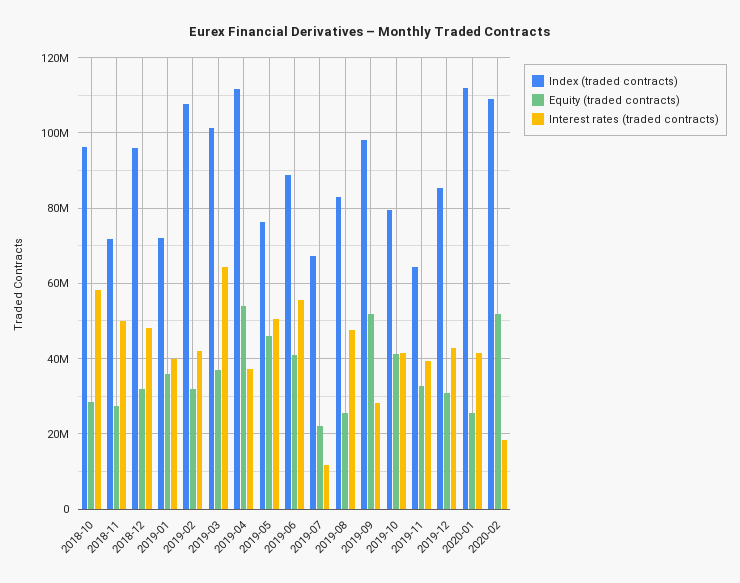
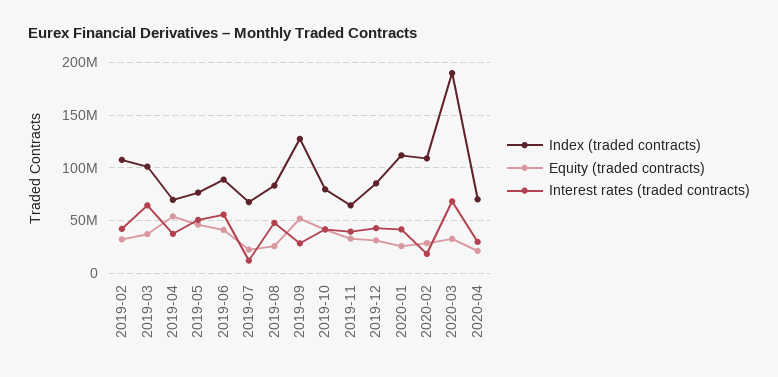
Index (traded contracts), 2018-10: 96000000 -> none
Equity (traded contracts), 2018-10: 28000000 -> none
Interest rates (traded contracts), 2018-10: 58000000 -> none
Index (traded contracts), 2018-11: 72000000 -> none
Equity (traded contracts), 2018-11: 28000000 -> none
Interest rates (traded contracts), 2018-11: 50000000 -> none
Index (traded contracts), 2018-12: 96000000 -> none
Equity (traded contracts), 2018-12: 32000000 -> none
Interest rates (traded contracts), 2018-12: 48000000 -> none
Index (traded contracts), 2019-01: 72000000 -> none
Equity (traded contracts), 2019-01: 36000000 -> none
Interest rates (traded contracts), 2019-01: 40000000 -> none
Index (traded contracts), 2019-04: 112000000 -> 70000000
Index (traded contracts), 2019-09: 98000000 -> 130000000
Equity (traded contracts), 2020-02: 52000000 -> 30000000
Index (traded contracts), 2020-03: none -> 190000000
Equity (traded contracts), 2020-03: none -> 30000000
Interest rates (traded contracts), 2020-03: none -> 70000000
Index (traded contracts), 2020-04: none -> 70000000
Equity (traded contracts), 2020-04: none -> 20000000
Interest rates (traded contracts), 2020-04: none -> 30000000

